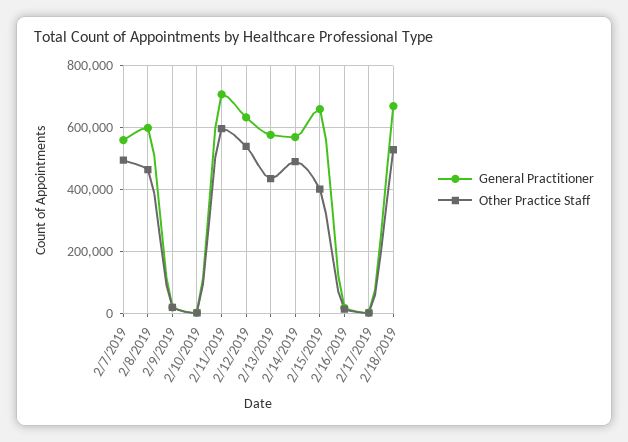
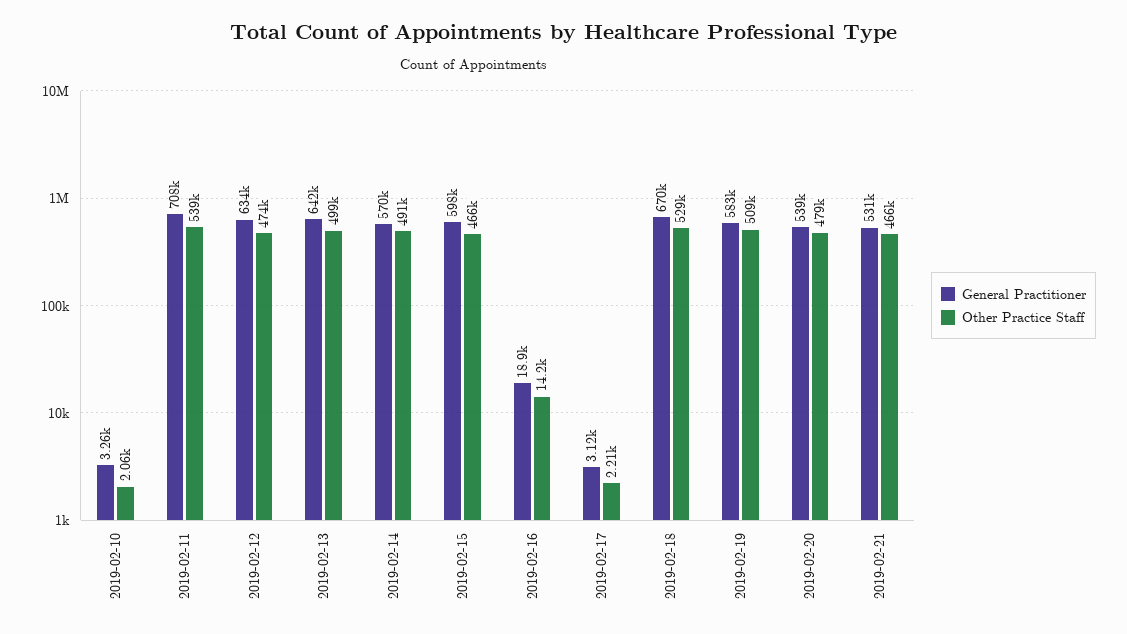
General Practitioner, 2/7/2019: 560000 -> none
Other Practice Staff, 2/7/2019: 500000 -> none
General Practitioner, 2/8/2019: 600000 -> none
Other Practice Staff, 2/8/2019: 460000 -> none
General Practitioner, 2/9/2019: 20000 -> none
Other Practice Staff, 2/9/2019: 20000 -> none
Other Practice Staff, 2/11/2019: 600000 -> 539000
Other Practice Staff, 2/12/2019: 540000 -> 474000
General Practitioner, 2/13/2019: 580000 -> 642000
Other Practice Staff, 2/13/2019: 440000 -> 499000
General Practitioner, 2/15/2019: 660000 -> 598000
Other Practice Staff, 2/15/2019: 400000 -> 466000
General Practitioner, 2019-02-19: none -> 583000
Other Practice Staff, 2019-02-19: none -> 509000
General Practitioner, 2019-02-20: none -> 539000
Other Practice Staff, 2019-02-20: none -> 479000
General Practitioner, 2019-02-21: none -> 531000
Other Practice Staff, 2019-02-21: none -> 466000

